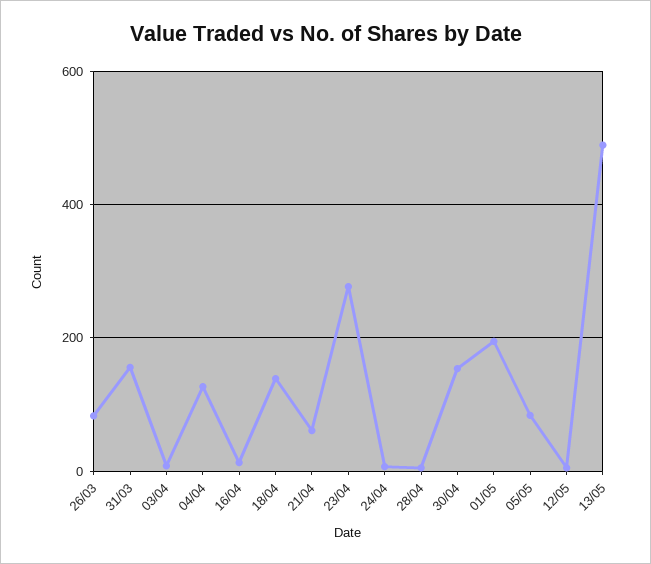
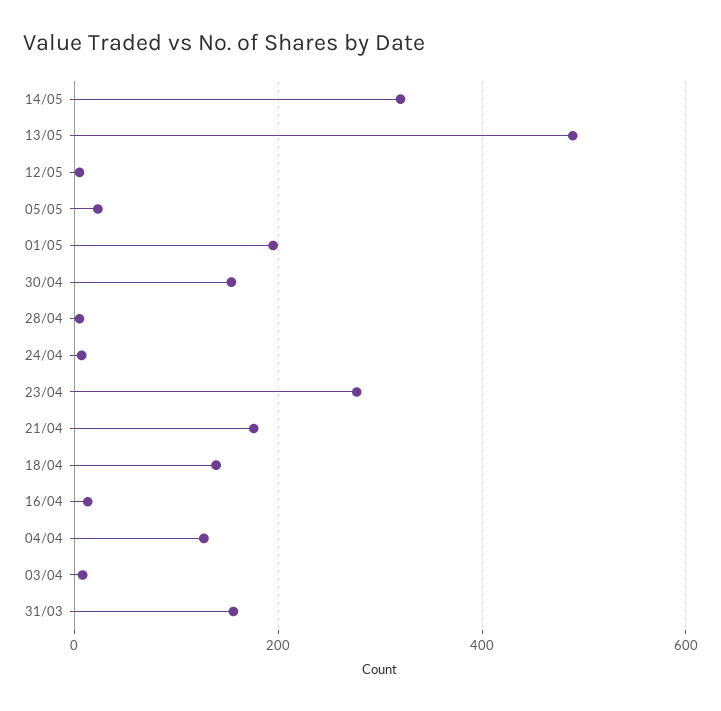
26/03: 80 -> none
21/04: 60 -> 180
05/05: 80 -> 20
14/05: none -> 320

